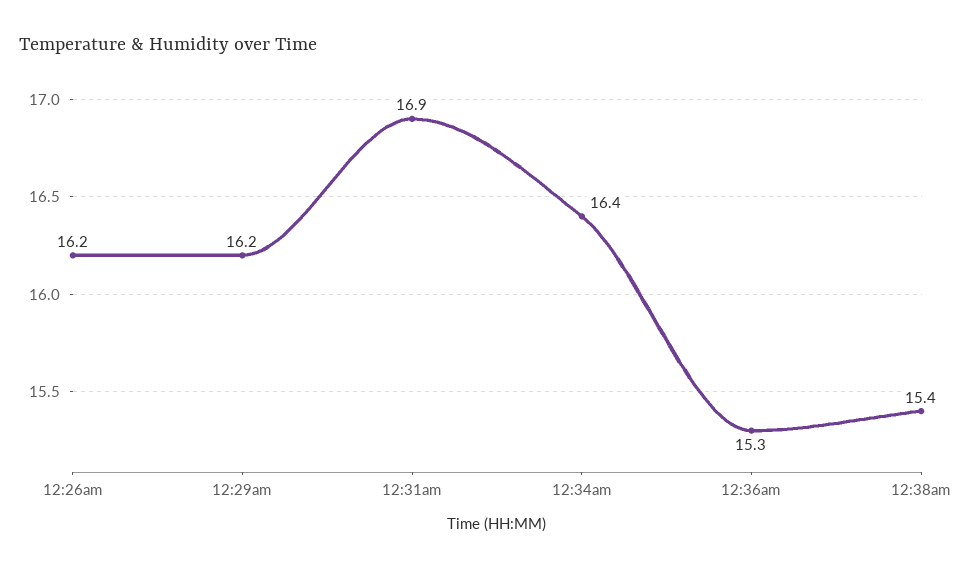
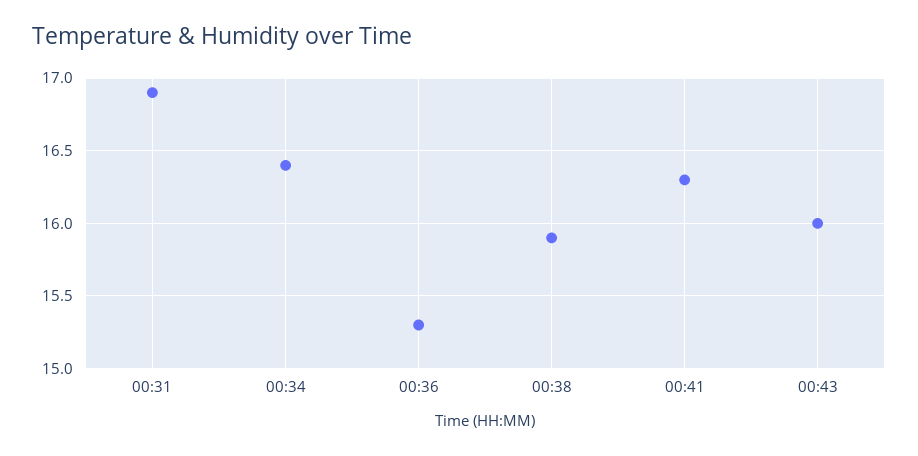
12:26am: 16.2 -> none
12:29am: 16.2 -> none
12:38am: 15.4 -> 15.9
00:41: none -> 16.3
00:43: none -> 16

